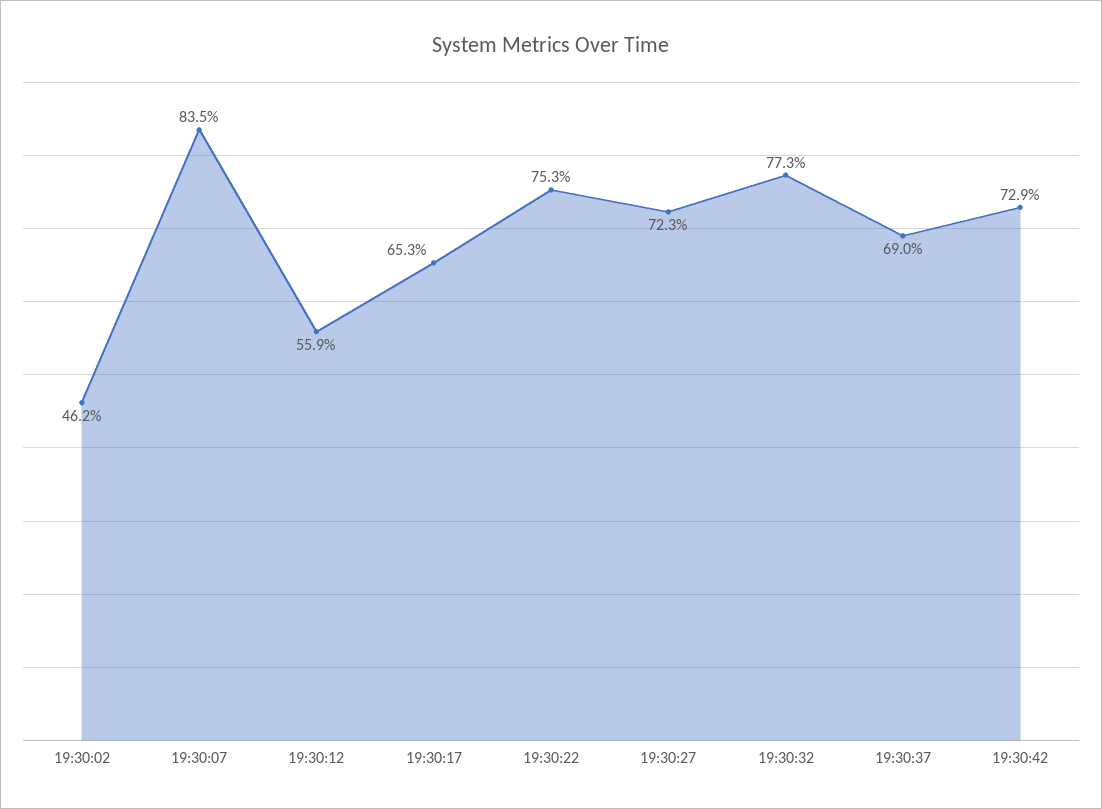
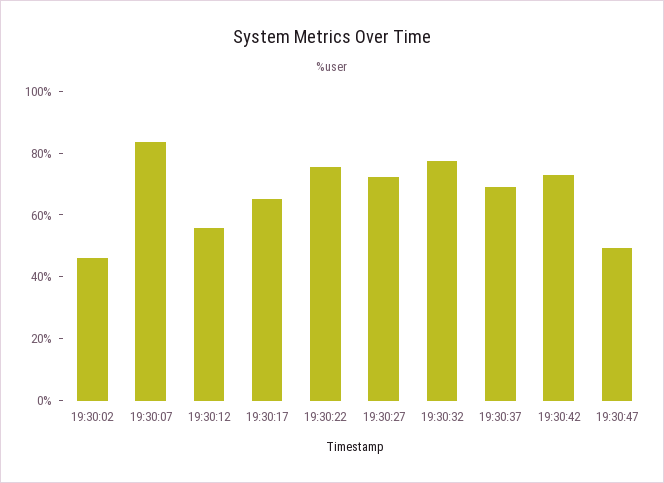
19:30:47: none -> 50

